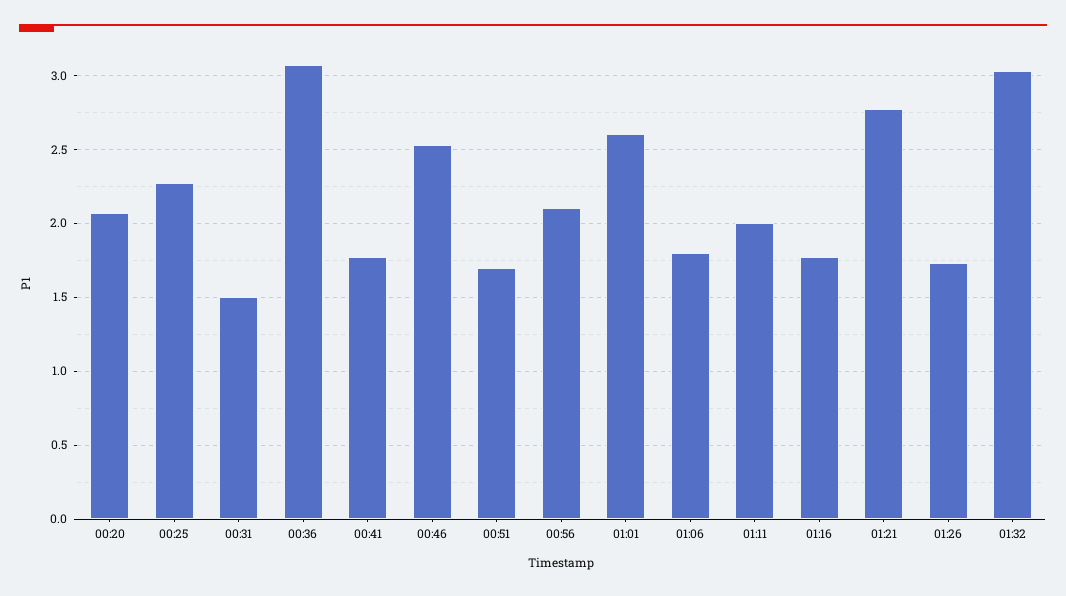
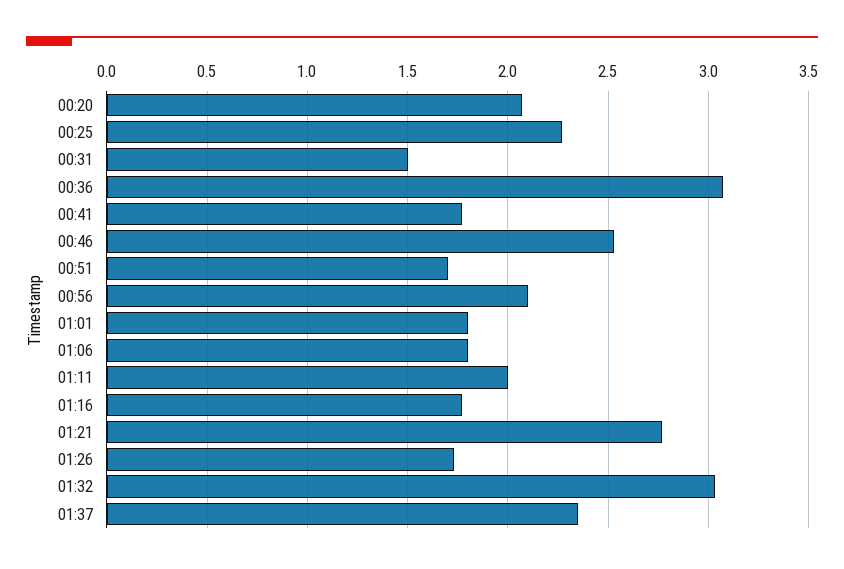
01:01: 2.6 -> 1.8
01:37: none -> 2.35

